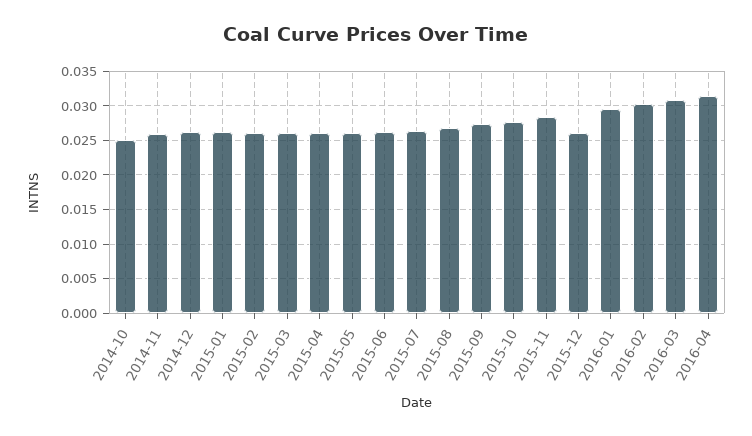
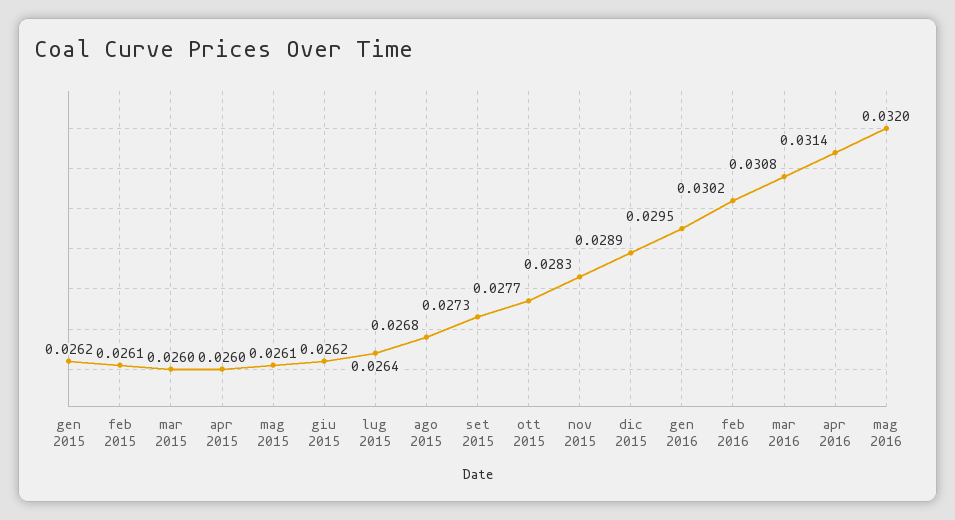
2014-10: 0.025 -> none
2014-11: 0.026 -> none
2014-12: 0.026 -> none
2015-12: 0.026 -> 0.0289
mag 2016: none -> 0.032

